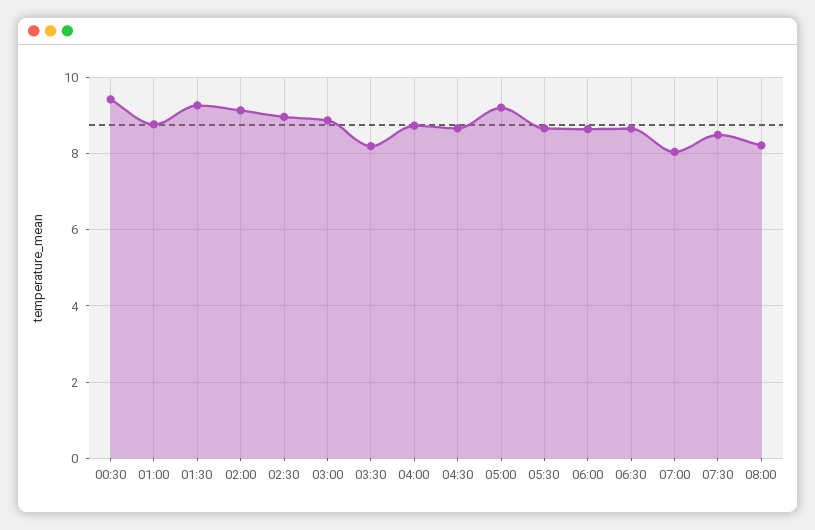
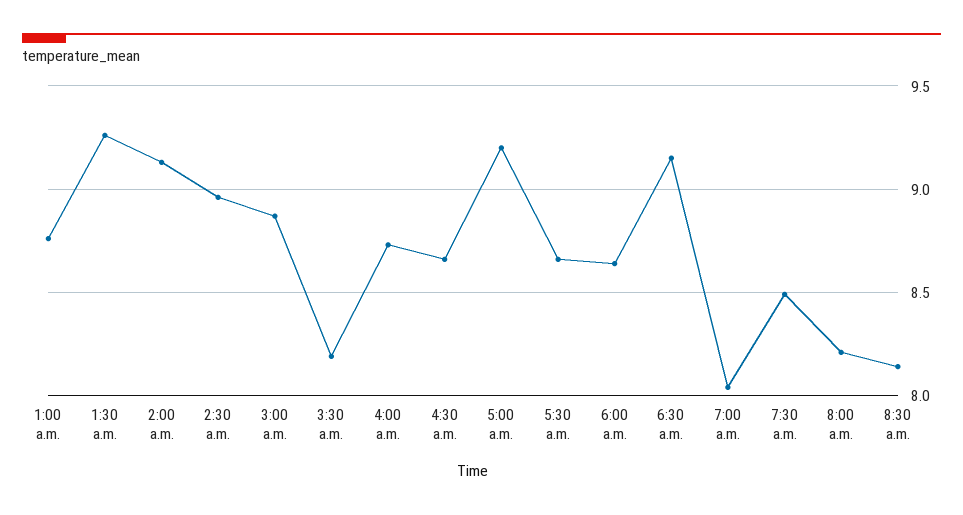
00:30: 9.4 -> none
06:30: 8.6 -> 9.15
8:30 a.m.: none -> 8.15

